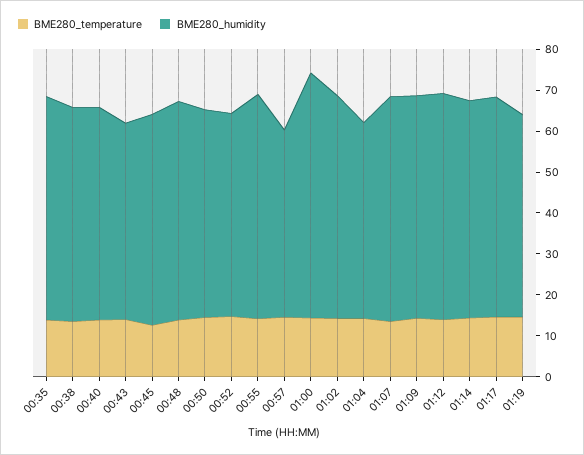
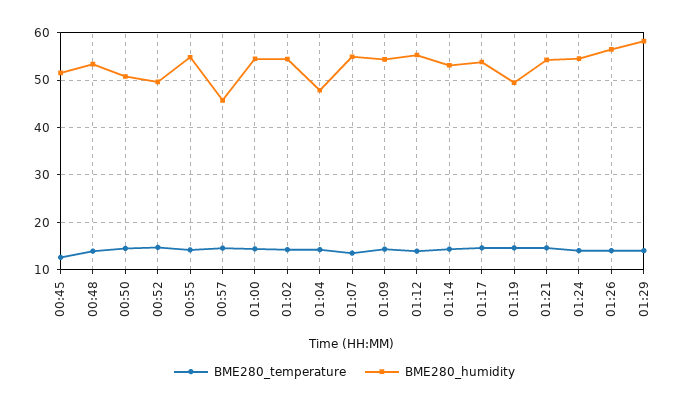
BME280_temperature, 00:35: 14 -> none
BME280_humidity, 00:35: 54 -> none
BME280_temperature, 00:38: 14 -> none
BME280_humidity, 00:38: 52 -> none
BME280_temperature, 00:40: 14 -> none
BME280_humidity, 00:40: 52 -> none
BME280_temperature, 00:43: 14 -> none
BME280_humidity, 00:43: 48 -> none
BME280_humidity, 01:00: 60 -> 54
BME280_temperature, 01:21: none -> 14
BME280_humidity, 01:21: none -> 54
BME280_temperature, 01:24: none -> 14
BME280_humidity, 01:24: none -> 54
BME280_temperature, 01:26: none -> 14
BME280_humidity, 01:26: none -> 56
BME280_temperature, 01:29: none -> 14
BME280_humidity, 01:29: none -> 58

